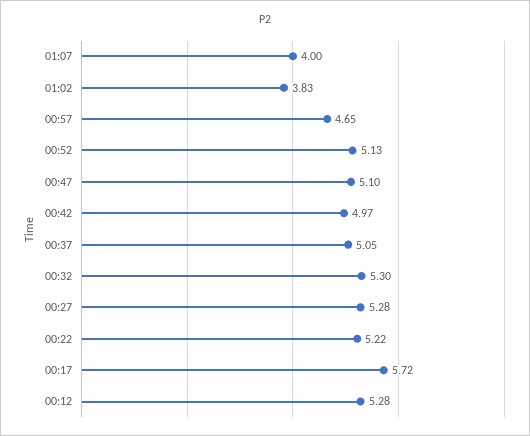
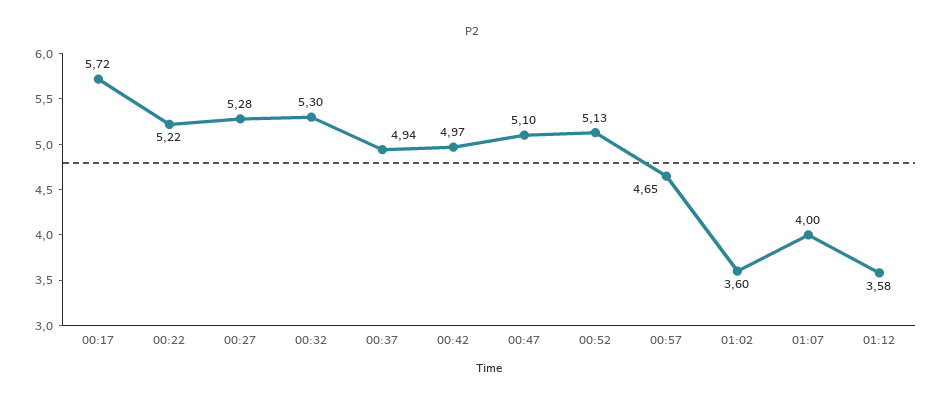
01:02: 3.83 -> 3.6
00:37: 5.05 -> 4.94
00:12: 5.28 -> none
01:12: none -> 3.58

